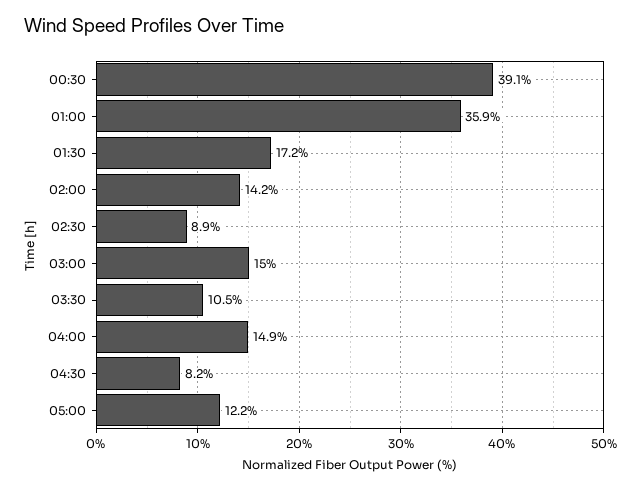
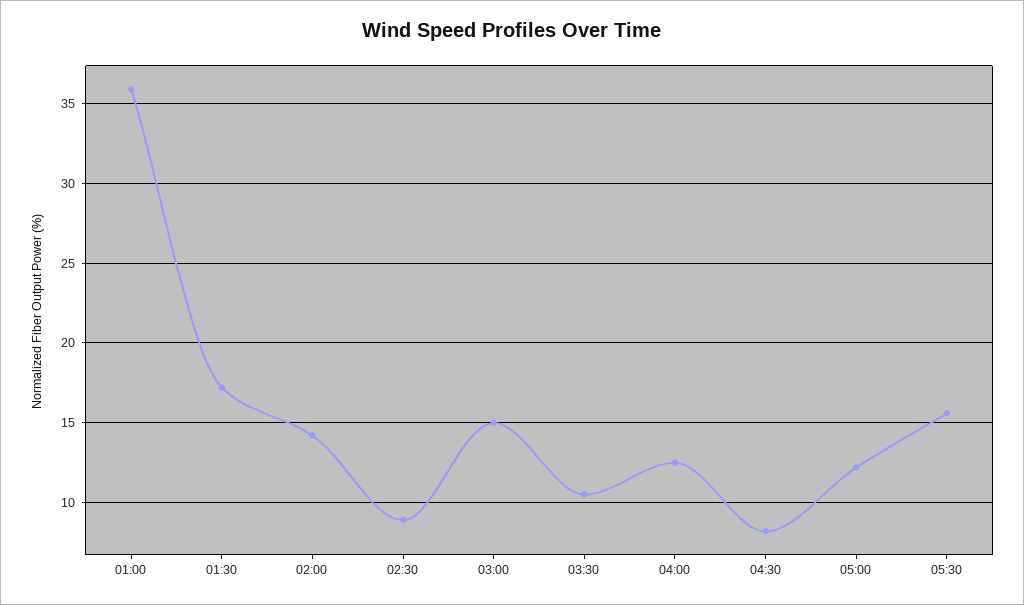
00:30: 39.1 -> none
04:00: 14.9 -> 12.5
05:30: none -> 15.5

